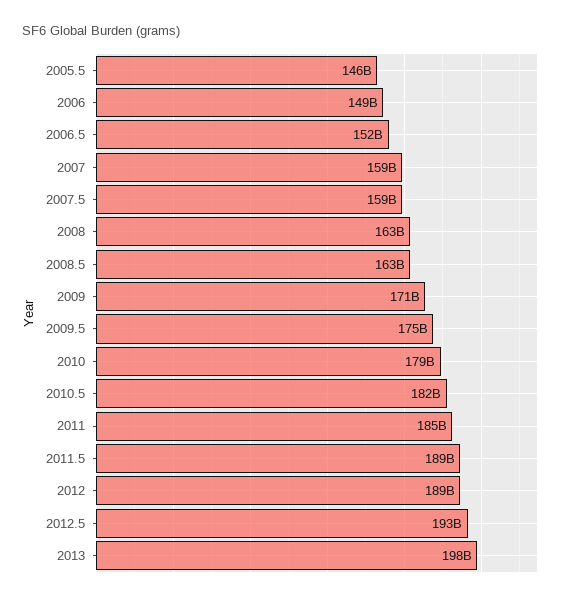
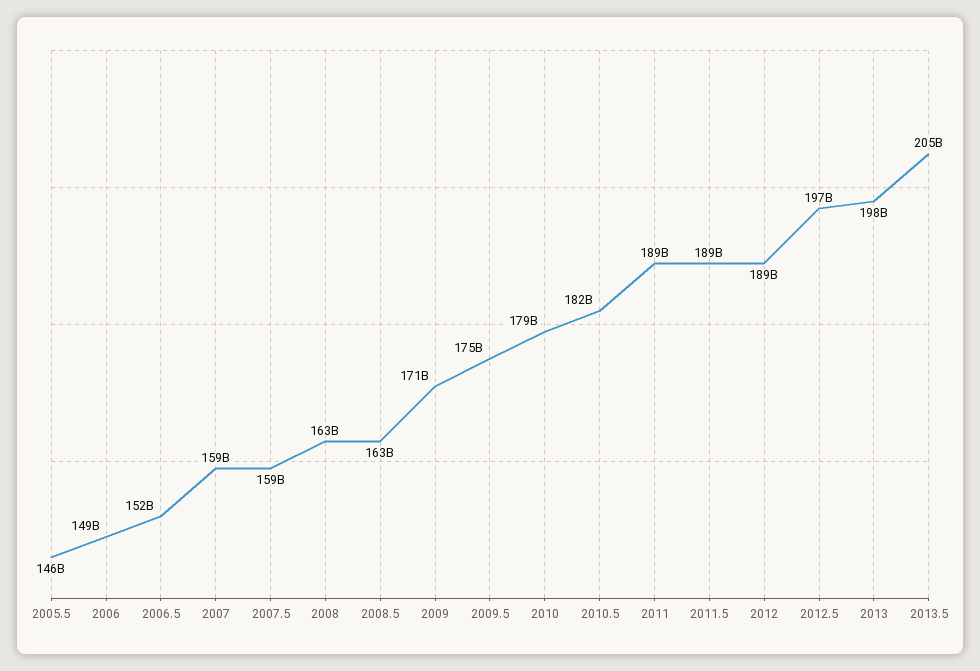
2011: 185000000000 -> 189000000000
2012.5: 193000000000 -> 197000000000
2013.5: none -> 205000000000

